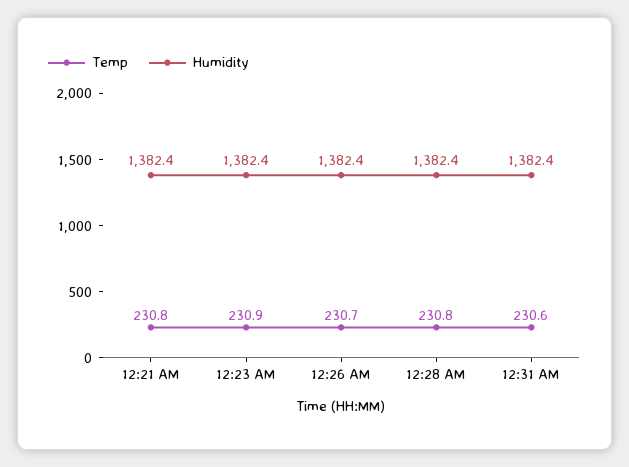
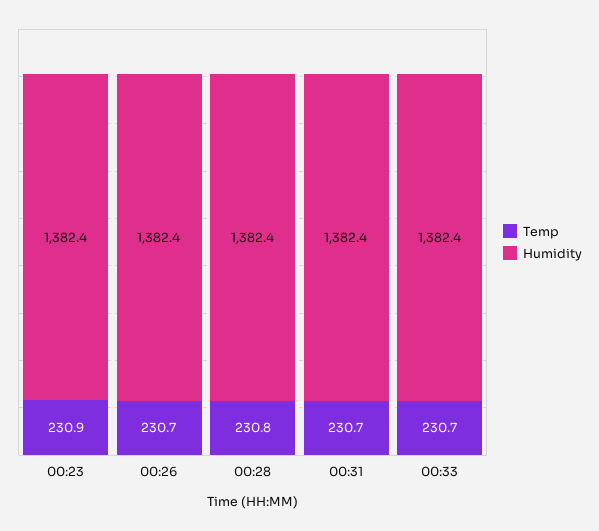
Temp, 12:21 AM: 230.8 -> none
Humidity, 12:21 AM: 1382.4 -> none
Temp, 12:31 AM: 230.6 -> 230.7
Temp, 00:33: none -> 230.7
Humidity, 00:33: none -> 1382.4

